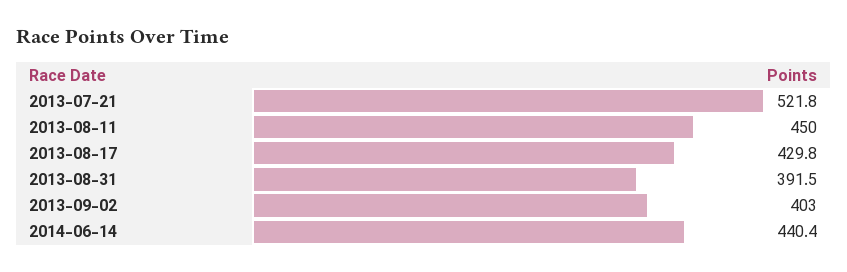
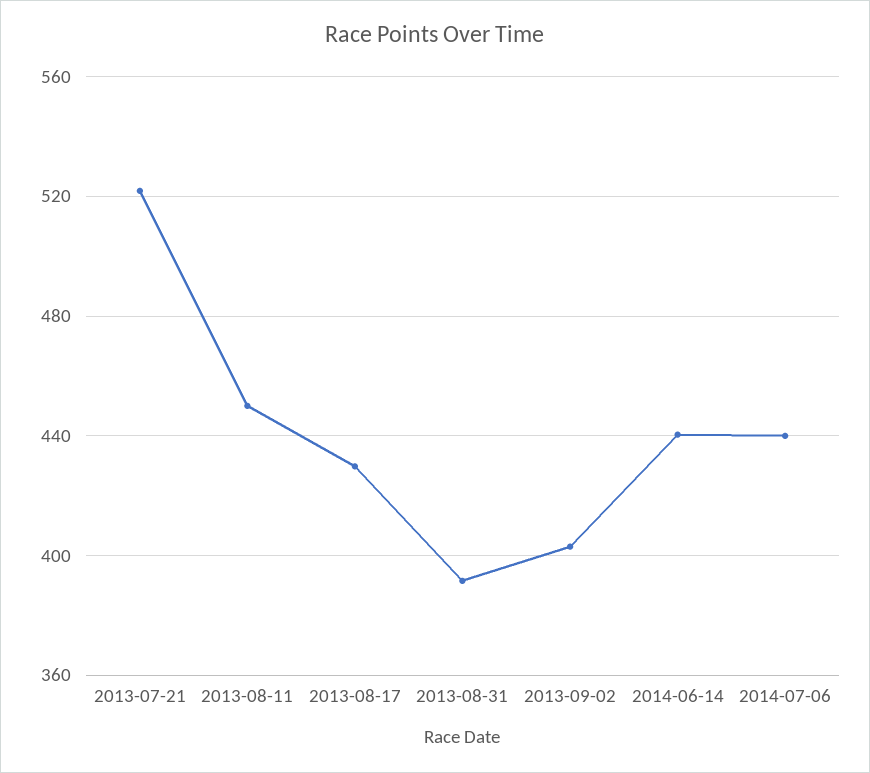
2014-07-06: none -> 440

